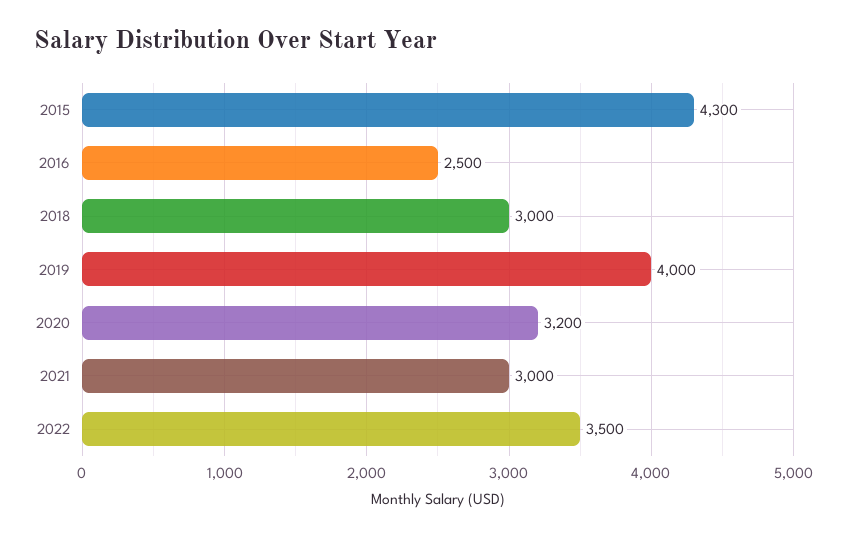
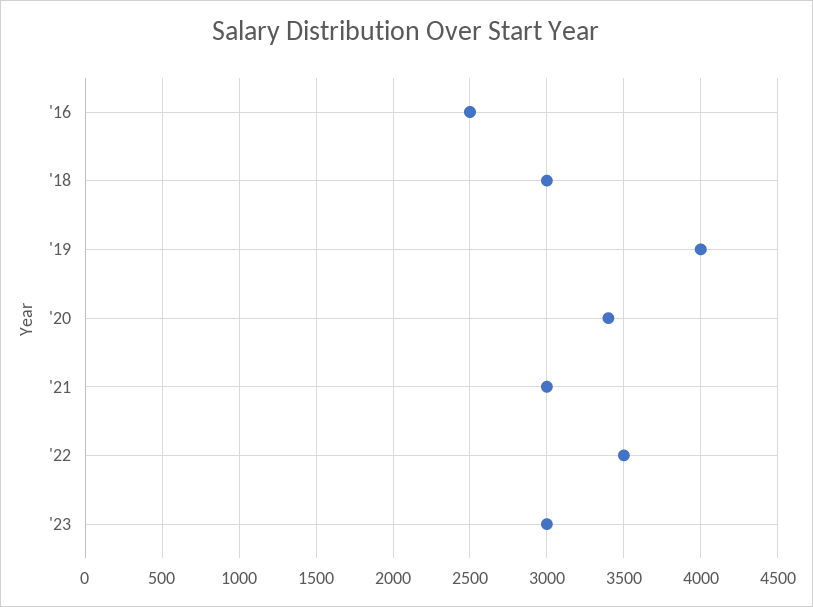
2015: 4300 -> none
2020: 3200 -> 3400
'23: none -> 3000

